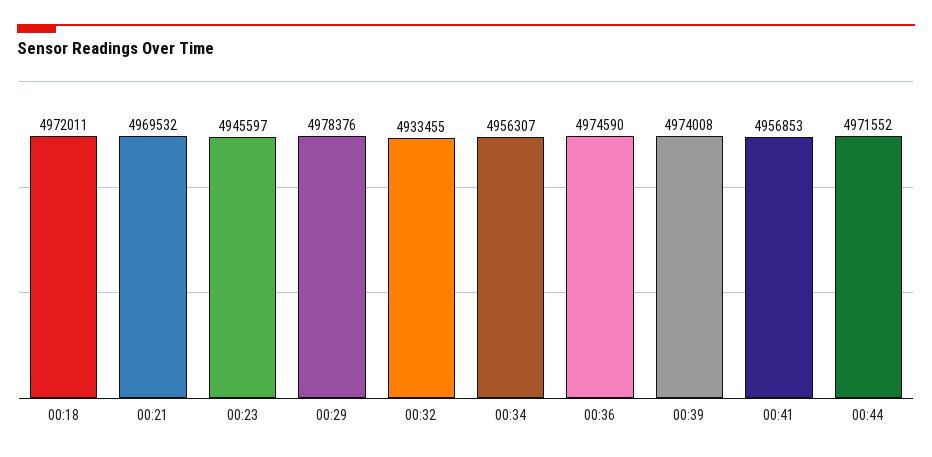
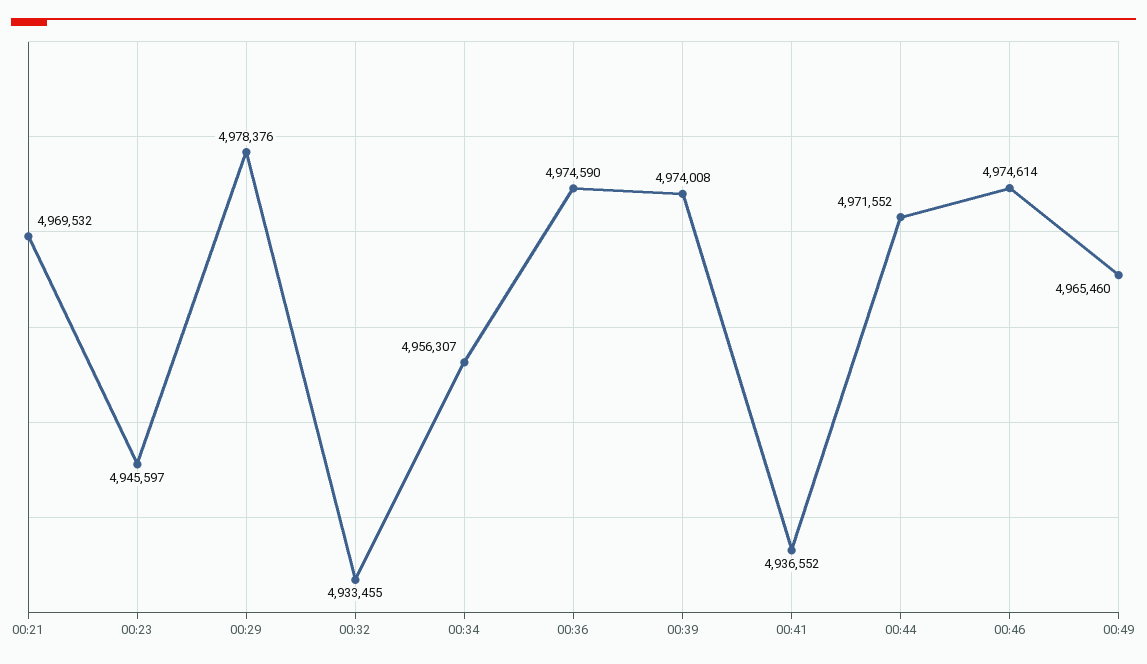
00:18: 4972011 -> none
00:41: 4956853 -> 4936552
00:46: none -> 4974614
00:49: none -> 4965460

